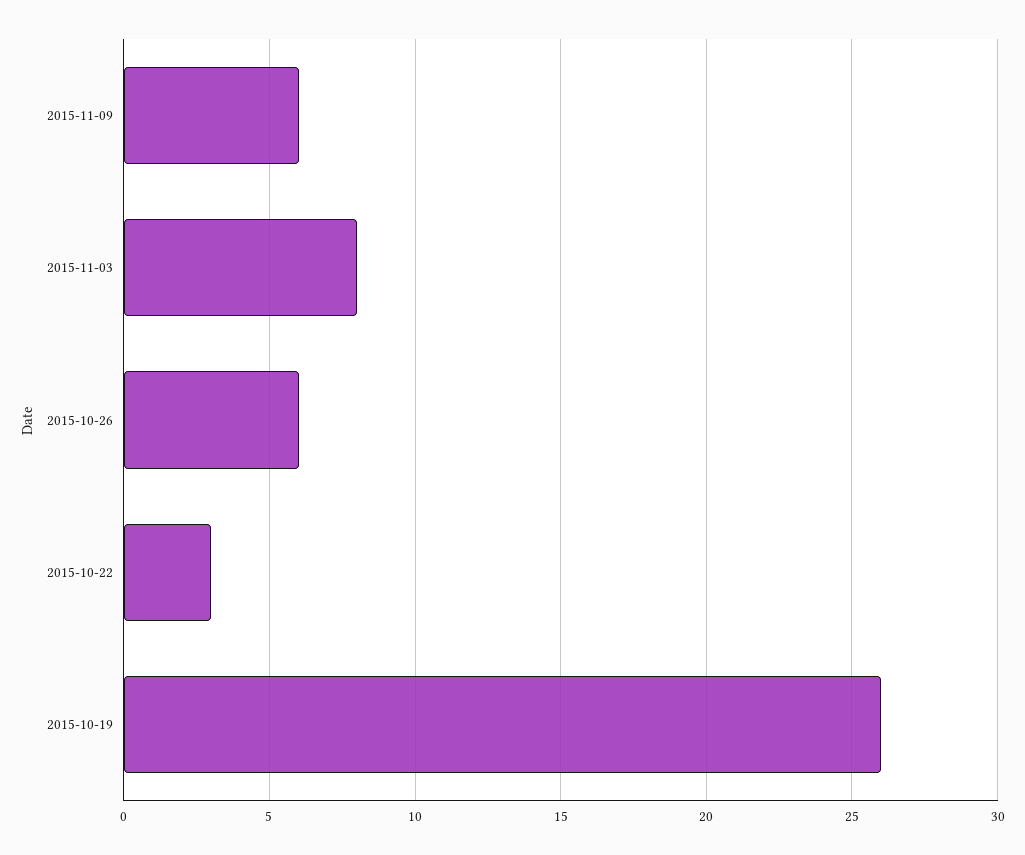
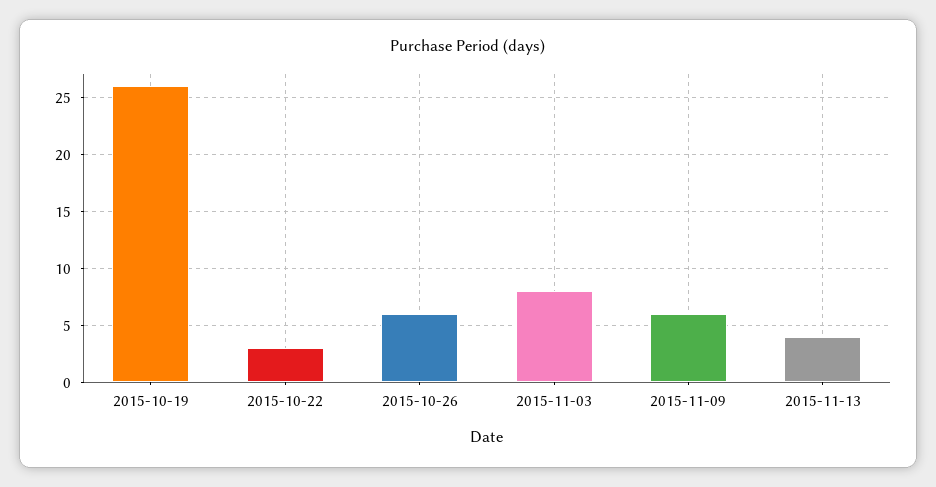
2015-11-13: none -> 4

